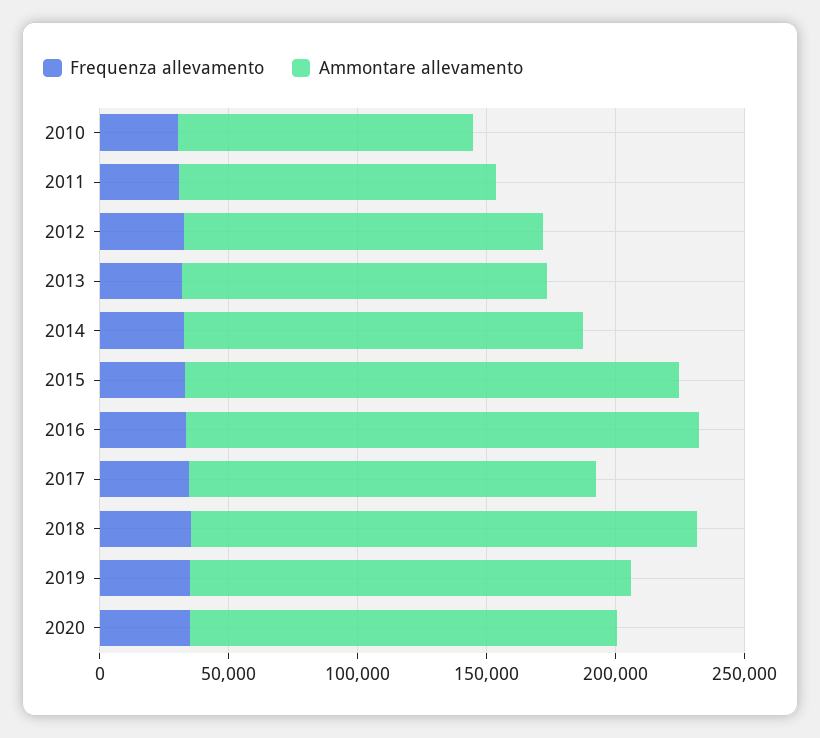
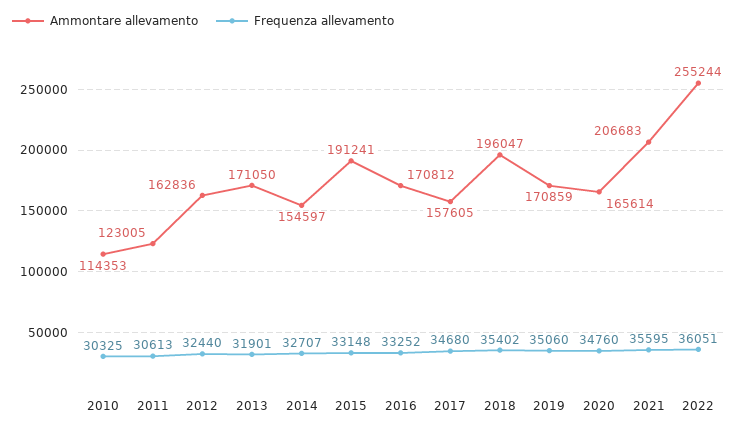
Ammontare allevamento, 2012: 140000 -> 162836
Ammontare allevamento, 2013: 140000 -> 171050
Ammontare allevamento, 2016: 200000 -> 170812
Ammontare allevamento, 2021: none -> 206683
Frequenza allevamento, 2021: none -> 35595
Ammontare allevamento, 2022: none -> 255244
Frequenza allevamento, 2022: none -> 36051

